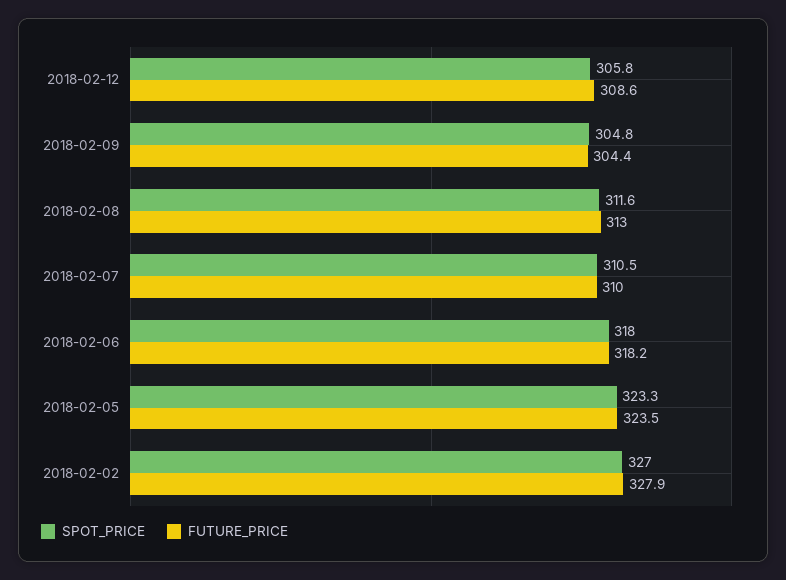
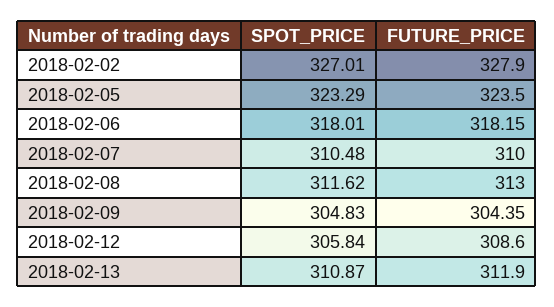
SPOT_PRICE, 2018-02-13: none -> 310.87
FUTURE_PRICE, 2018-02-13: none -> 311.9

